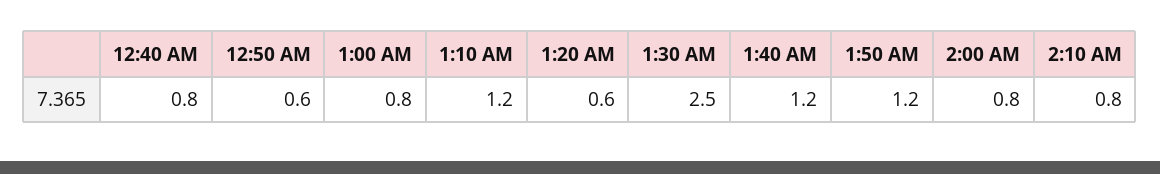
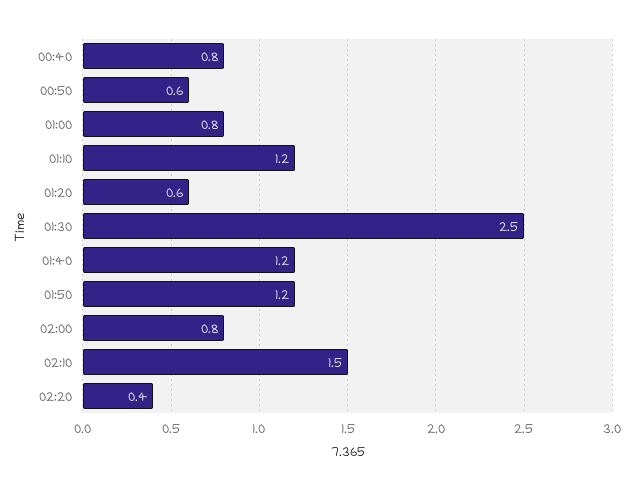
2:10 AM: 0.8 -> 1.5
02:20: none -> 0.4

